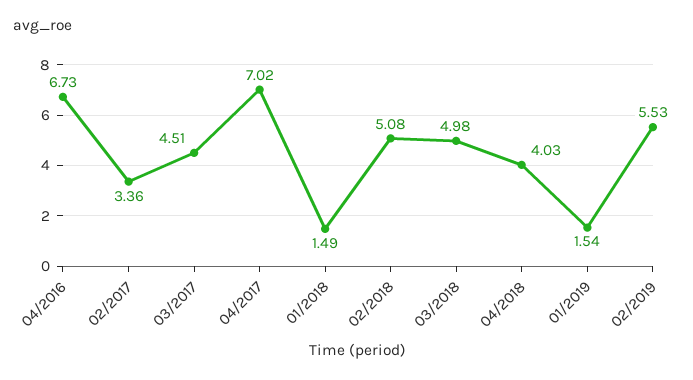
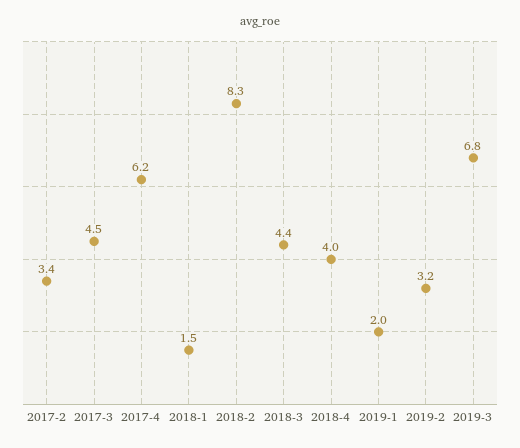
04/2016: 6.73 -> none
04/2017: 7.02 -> 6.2
02/2018: 5.08 -> 8.3
03/2018: 4.98 -> 4.4
01/2019: 1.54 -> 2
02/2019: 5.53 -> 3.2
2019-3: none -> 6.8

